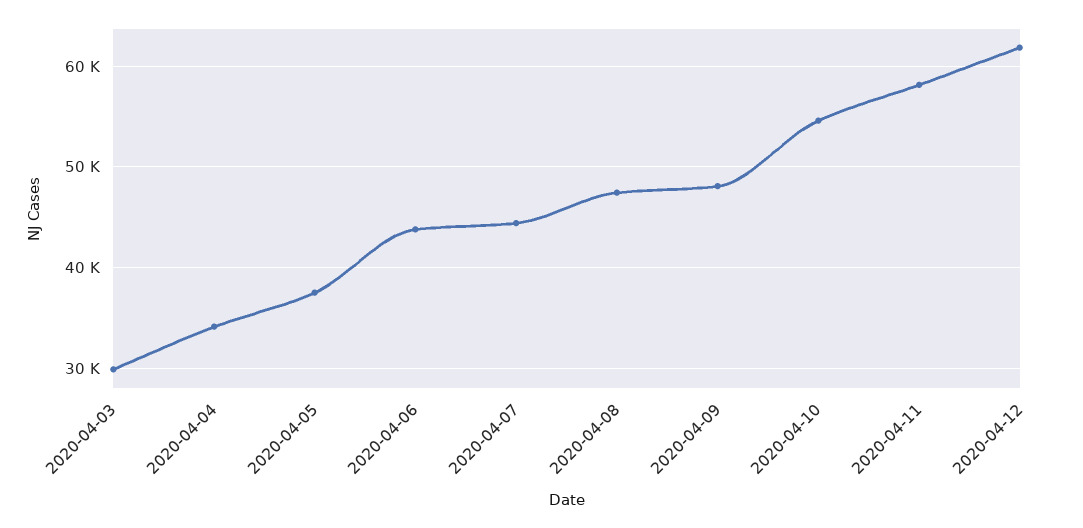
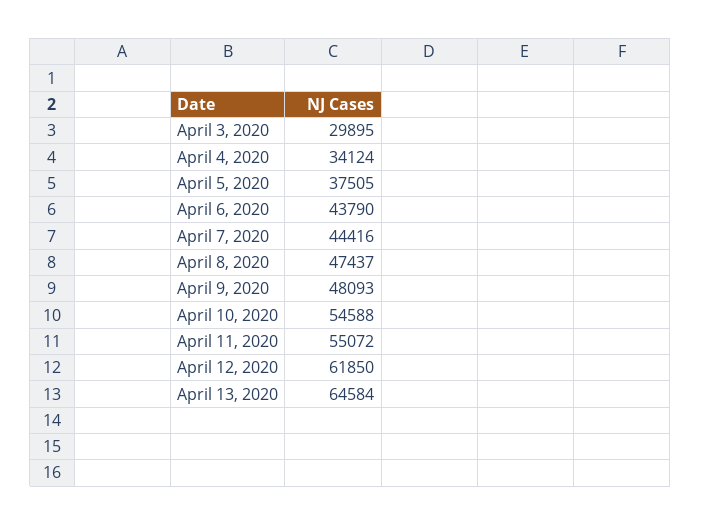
2020-04-11: 58000 -> 55072
April 13, 2020: none -> 64584

